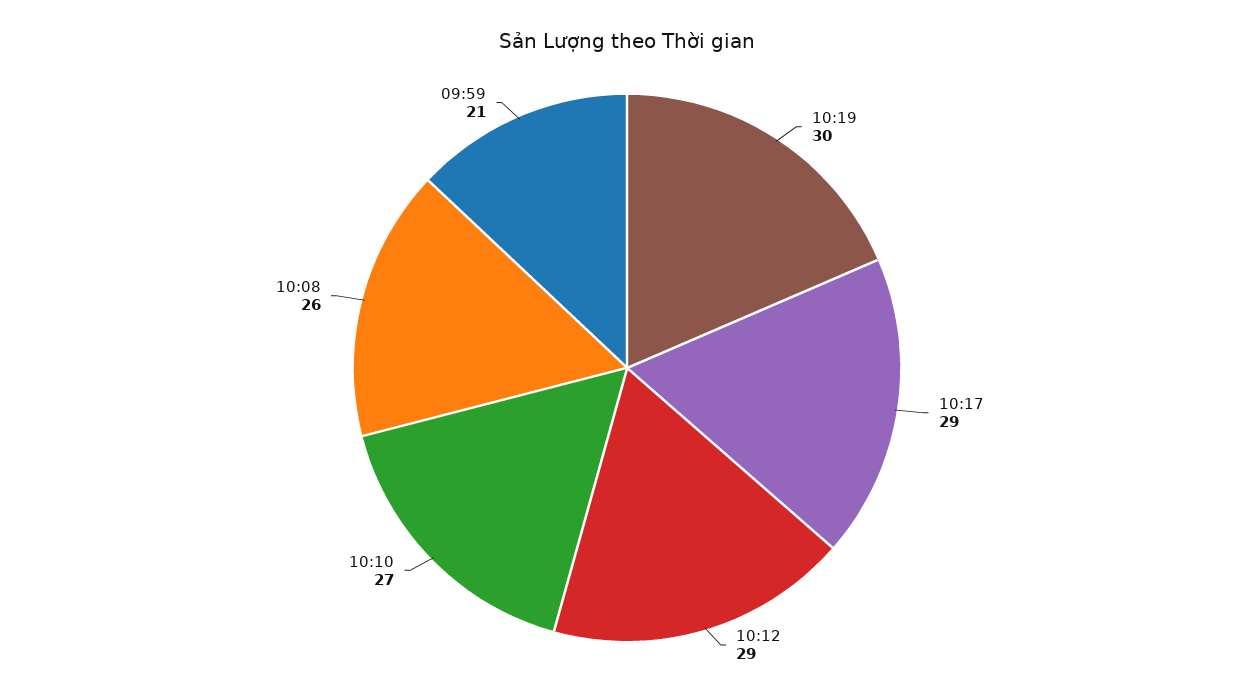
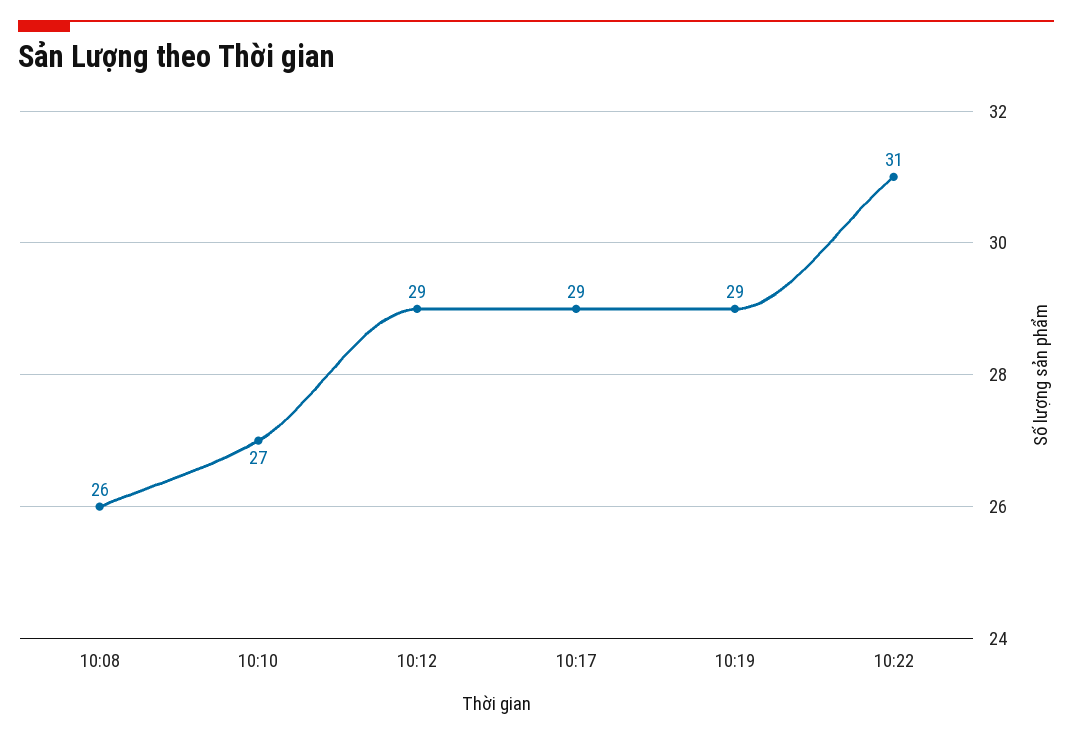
10:19: 30 -> 29
09:59: 21 -> none
10:22: none -> 31

